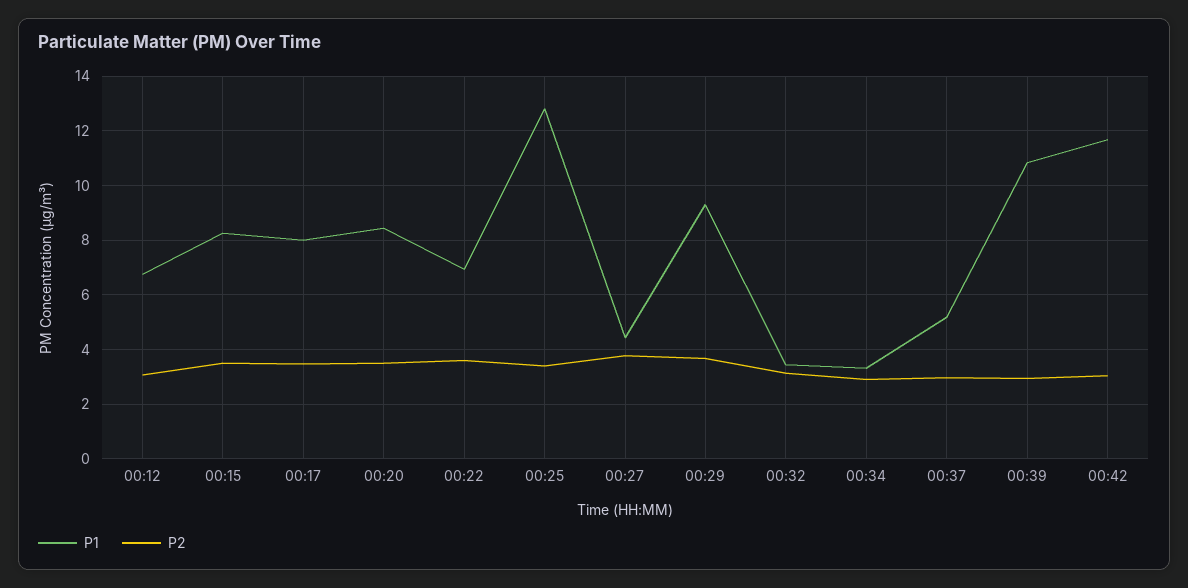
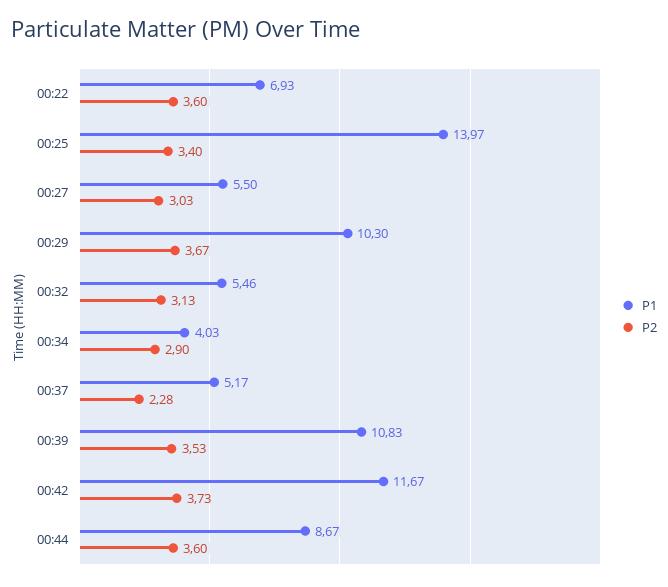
P1, 00:12: 6.75 -> none
P2, 00:12: 3 -> none
P1, 00:15: 8.25 -> none
P2, 00:15: 3.5 -> none
P1, 00:17: 8 -> none
P2, 00:17: 3.5 -> none
P1, 00:20: 8.5 -> none
P2, 00:20: 3.5 -> none
P1, 00:25: 12.75 -> 13.97
P1, 00:27: 4.5 -> 5.5
P2, 00:27: 3.75 -> 3.03
P1, 00:29: 9.25 -> 10.3
P1, 00:32: 3.5 -> 5.46
P1, 00:34: 3.25 -> 4.03
P2, 00:37: 3 -> 2.28
P2, 00:39: 3 -> 3.53
P2, 00:42: 3 -> 3.73
P1, 00:44: none -> 8.67
P2, 00:44: none -> 3.6

